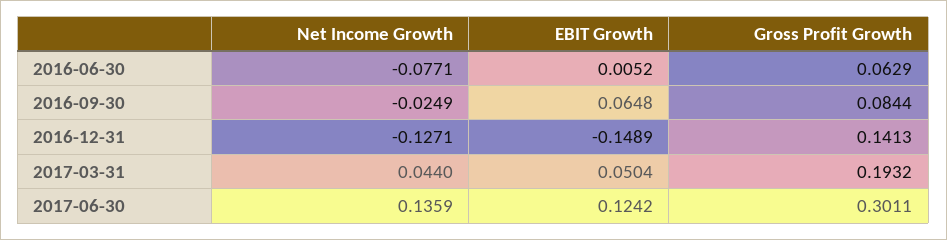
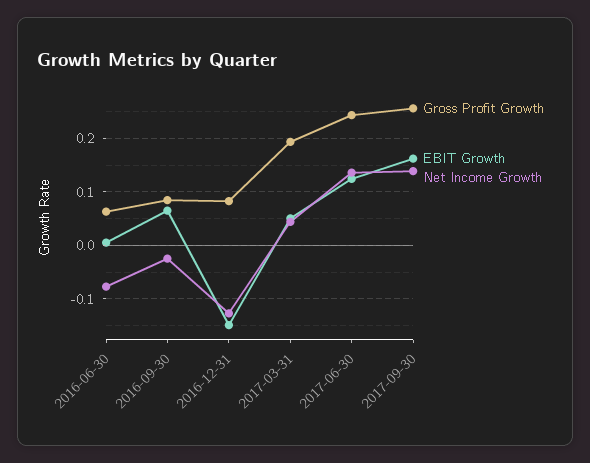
Gross Profit Growth, 2016-12-31: 0.1413 -> 0.08
Gross Profit Growth, 2017-06-30: 0.3011 -> 0.24
Gross Profit Growth, 2017-09-30: none -> 0.26
EBIT Growth, 2017-09-30: none -> 0.16
Net Income Growth, 2017-09-30: none -> 0.14

